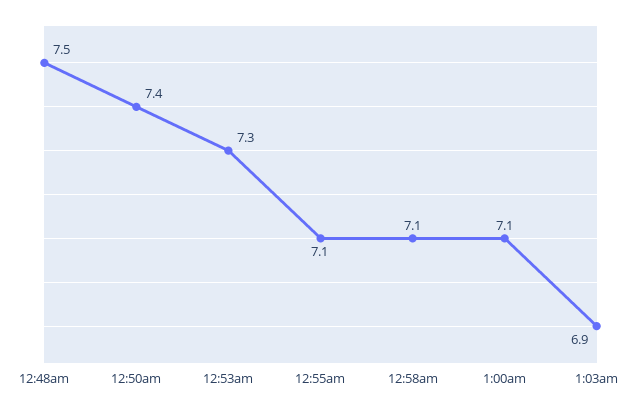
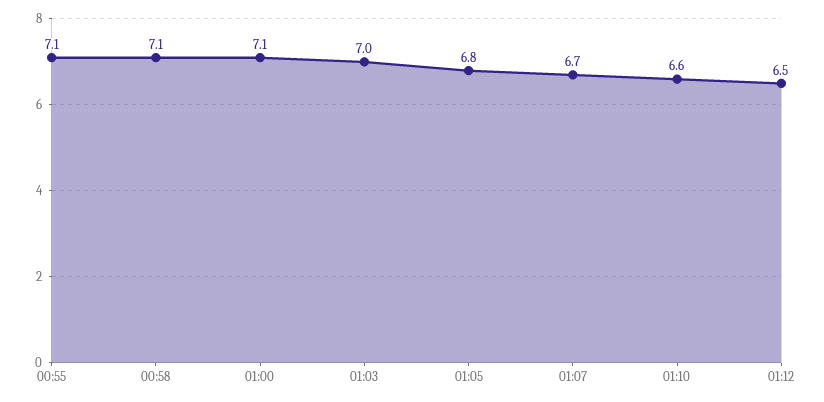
12:48am: 7.5 -> none
12:50am: 7.4 -> none
12:53am: 7.3 -> none
1:03am: 6.9 -> 7
01:05: none -> 6.8
01:07: none -> 6.7
01:10: none -> 6.6
01:12: none -> 6.5

